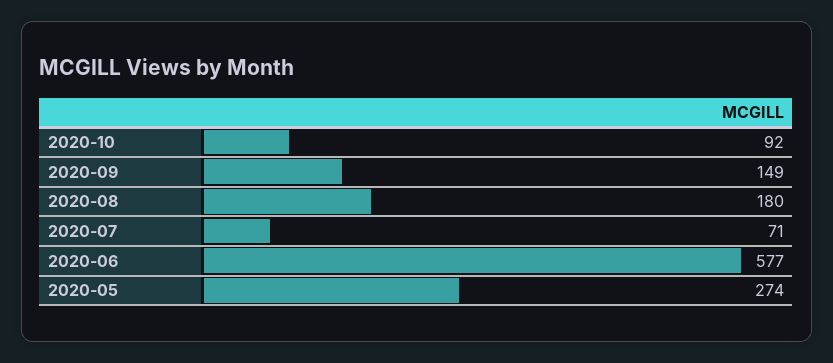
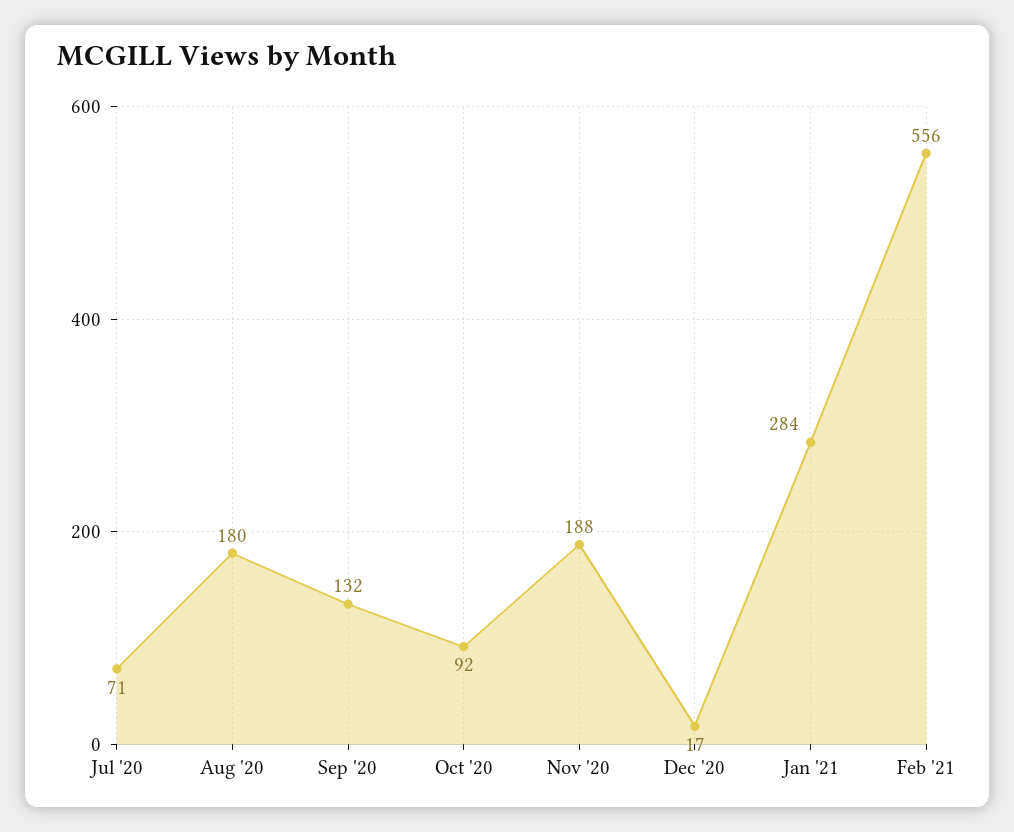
2020-09: 149 -> 132
2020-06: 577 -> none
2020-05: 274 -> none
Nov '20: none -> 188
Dec '20: none -> 17
Jan '21: none -> 284
Feb '21: none -> 556

